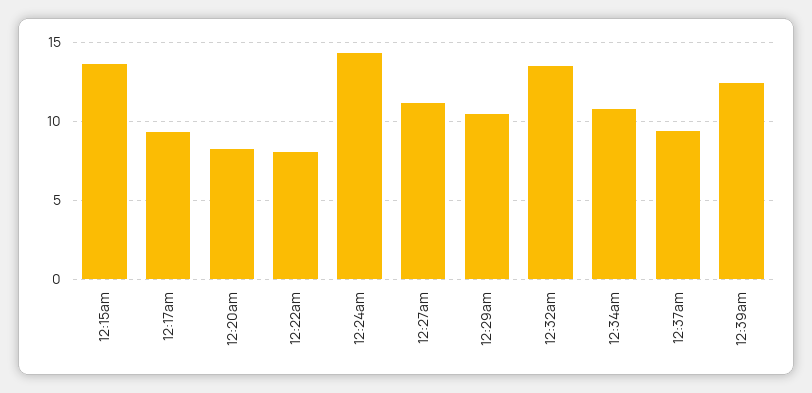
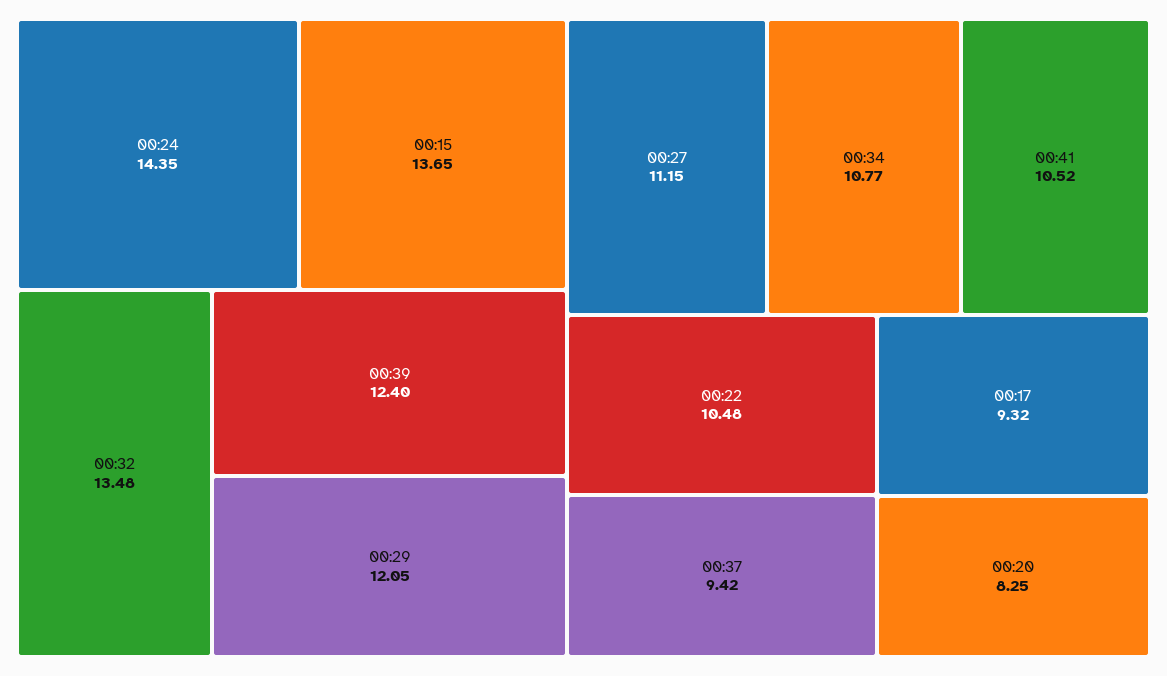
12:22am: 8 -> 10.48
12:29am: 10.5 -> 12.05
00:41: none -> 10.52

